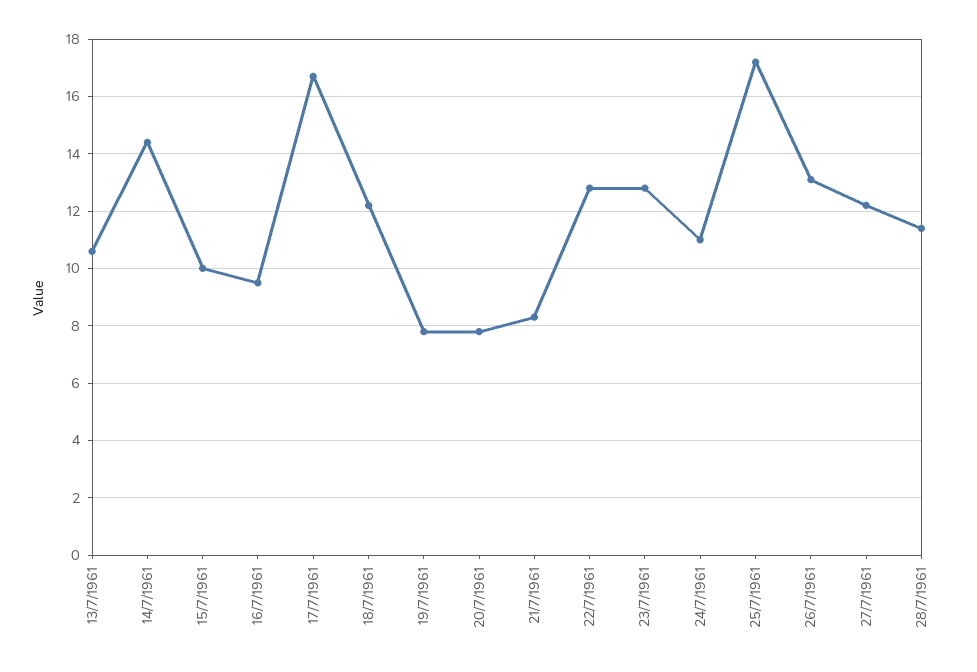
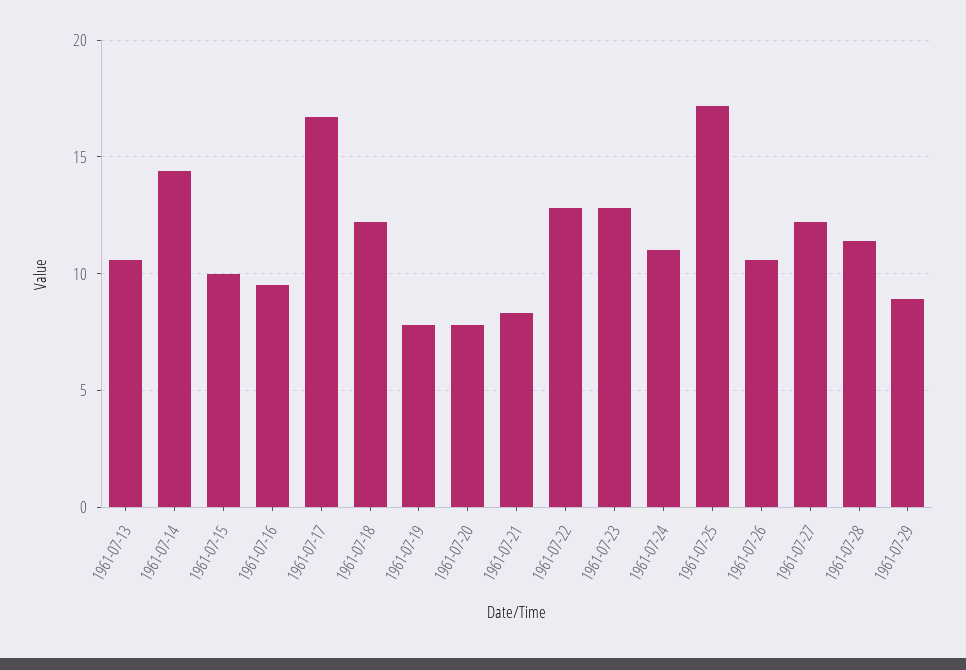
26/7/1961: 13 -> 10.5
1961-07-29: none -> 9

